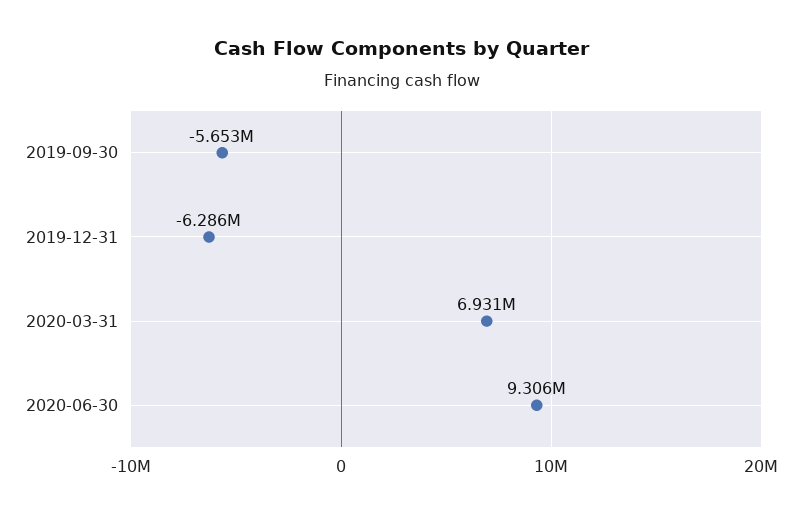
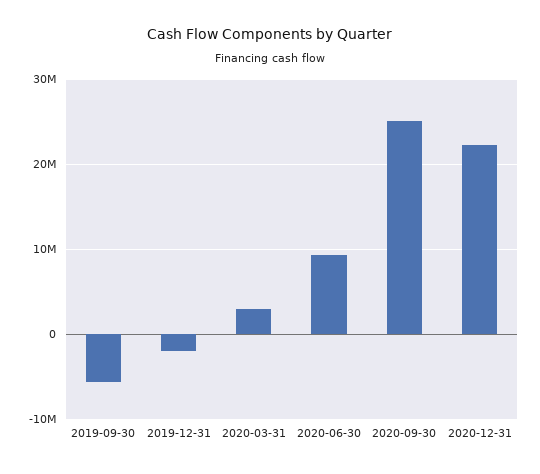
2019-12-31: -6286000 -> -2000000
2020-03-31: 6931000 -> 3000000
2020-09-30: none -> 25000000
2020-12-31: none -> 22000000

